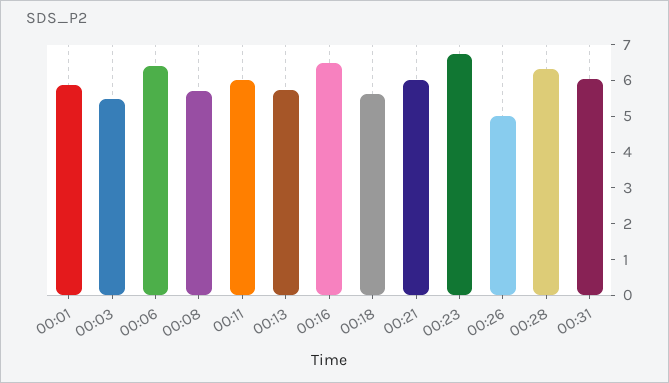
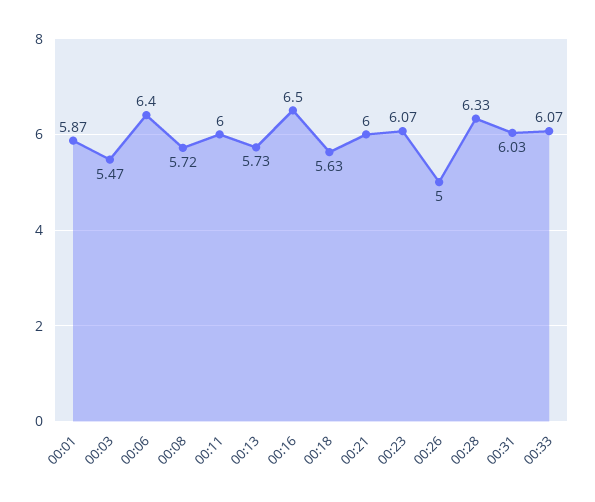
00:23: 6.75 -> 6.07
00:33: none -> 6.07

